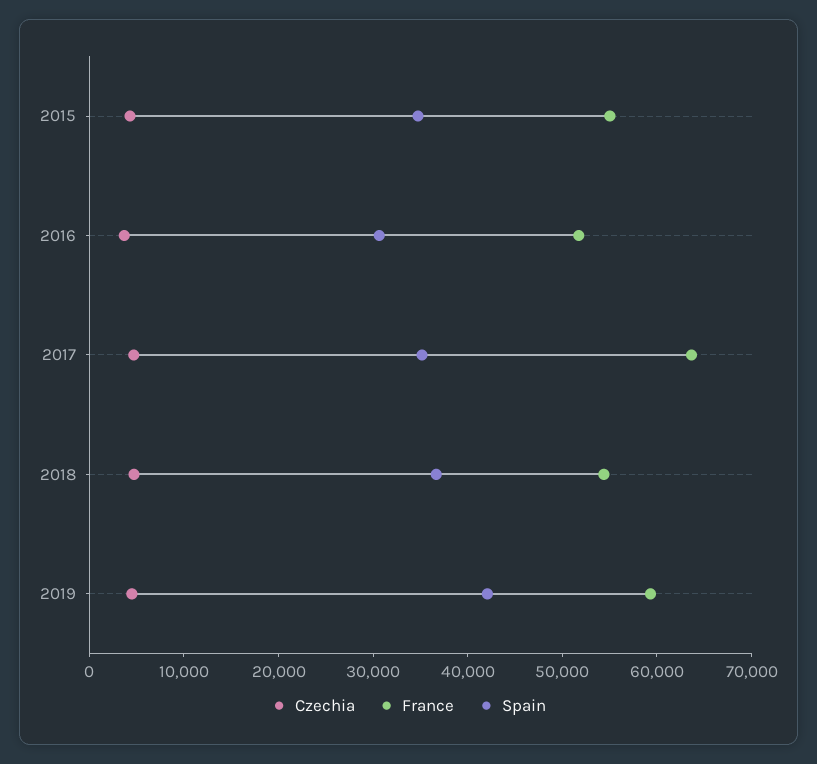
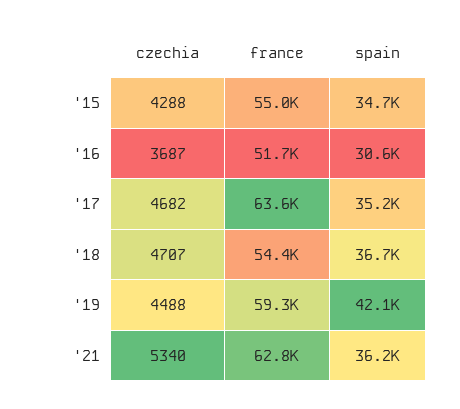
Czechia, '21: none -> 5340
France, '21: none -> 62800
Spain, '21: none -> 36200

